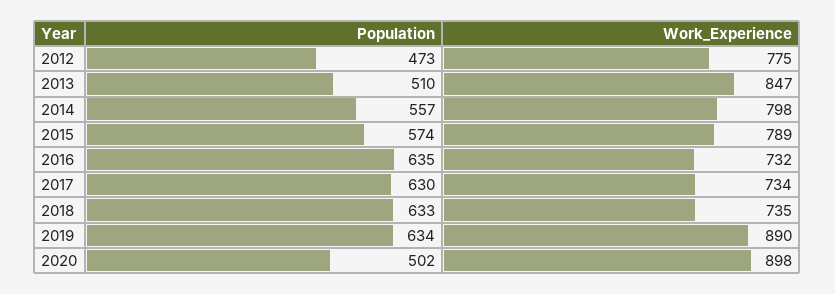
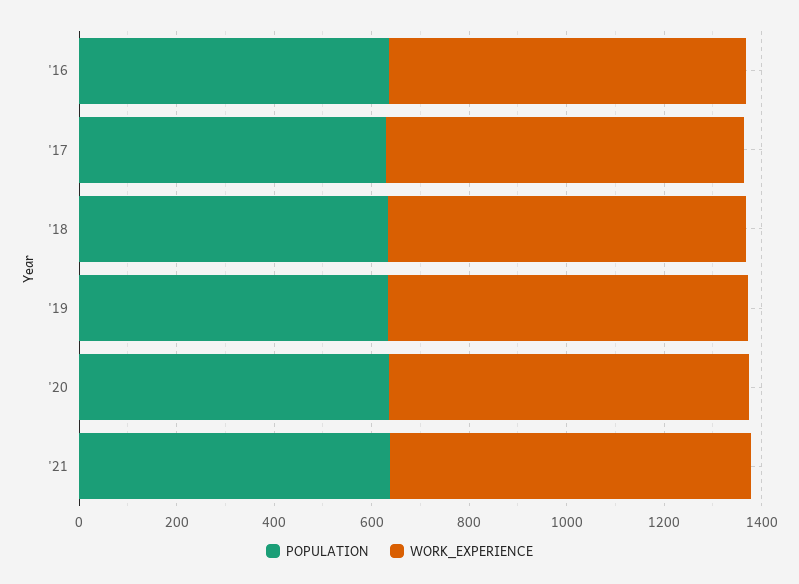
Population, 2012: 473 -> none
Work_Experience, 2012: 775 -> none
Population, 2013: 510 -> none
Work_Experience, 2013: 847 -> none
Population, 2014: 557 -> none
Work_Experience, 2014: 798 -> none
Population, 2015: 574 -> none
Work_Experience, 2015: 789 -> none
Work_Experience, 2019: 890 -> 750
Population, 2020: 502 -> 650
Work_Experience, 2020: 898 -> 750
Population, '21: none -> 650
Work_Experience, '21: none -> 750

